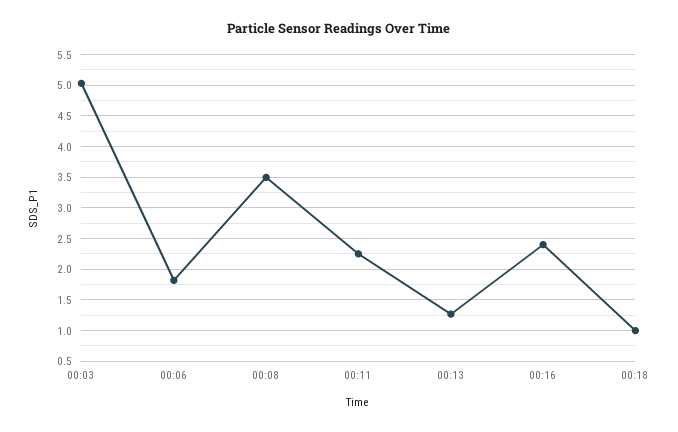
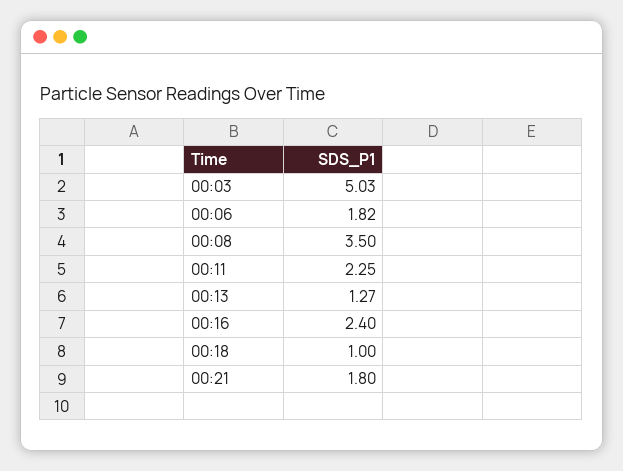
00:21: none -> 1.8

